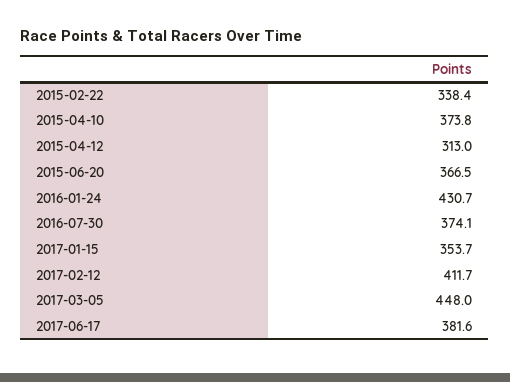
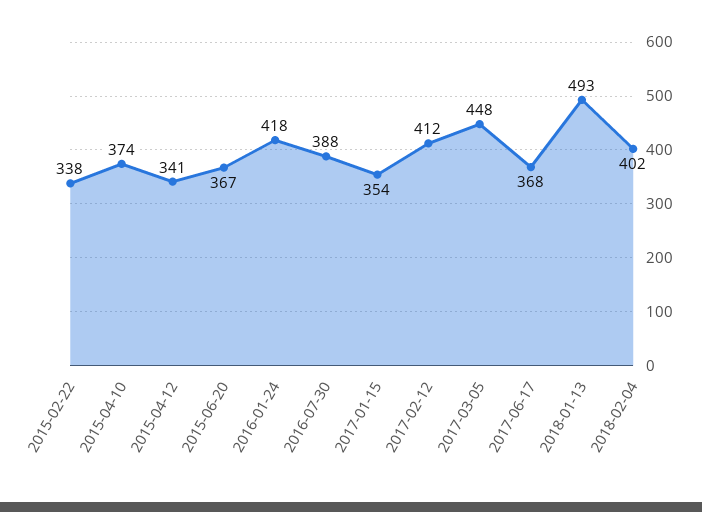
2015-04-12: 313 -> 341
2016-01-24: 430.7 -> 418
2016-07-30: 374.1 -> 388
2017-06-17: 381.6 -> 368
2018-01-13: none -> 493
2018-02-04: none -> 402

